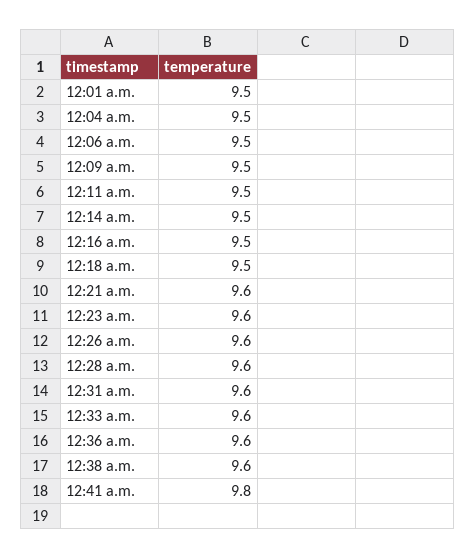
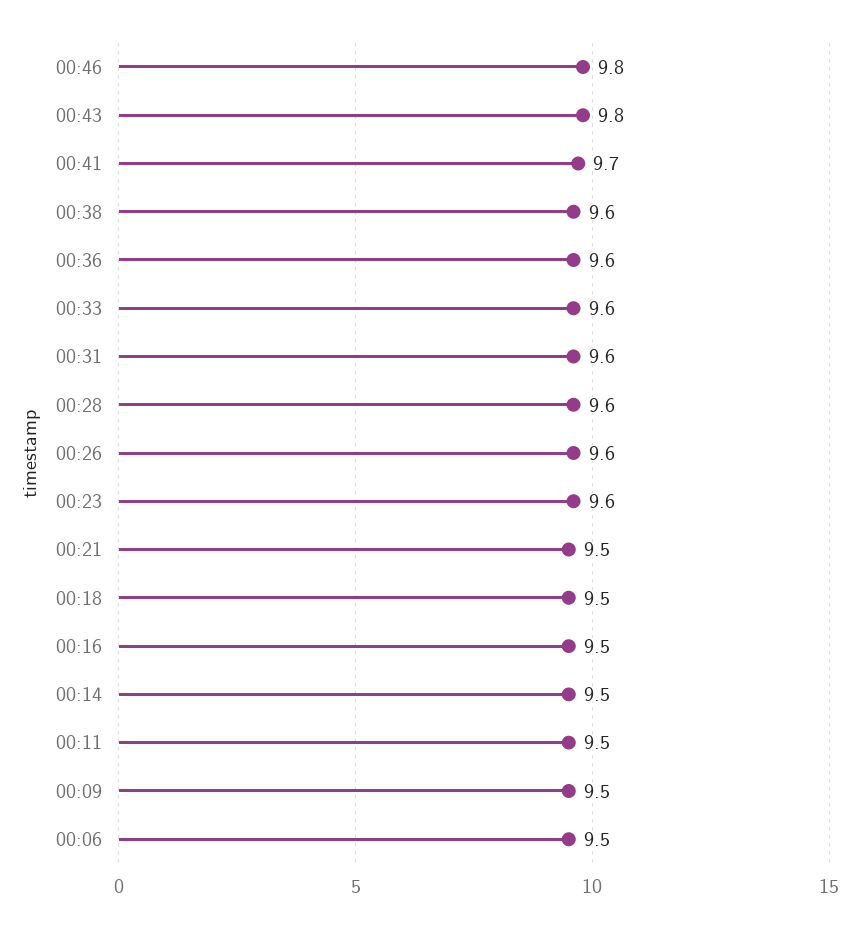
12:01 a.m.: 9.5 -> none
12:04 a.m.: 9.5 -> none
12:21 a.m.: 9.6 -> 9.5
12:41 a.m.: 9.8 -> 9.7
00:46: none -> 9.8
00:43: none -> 9.8

